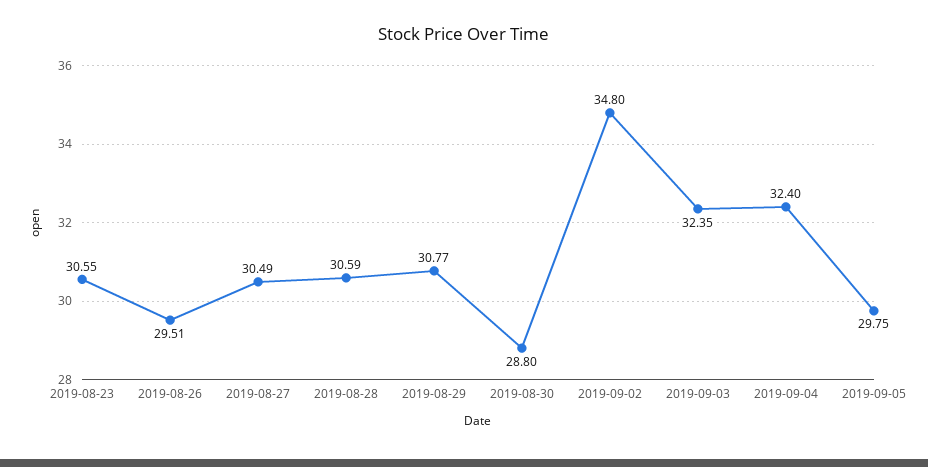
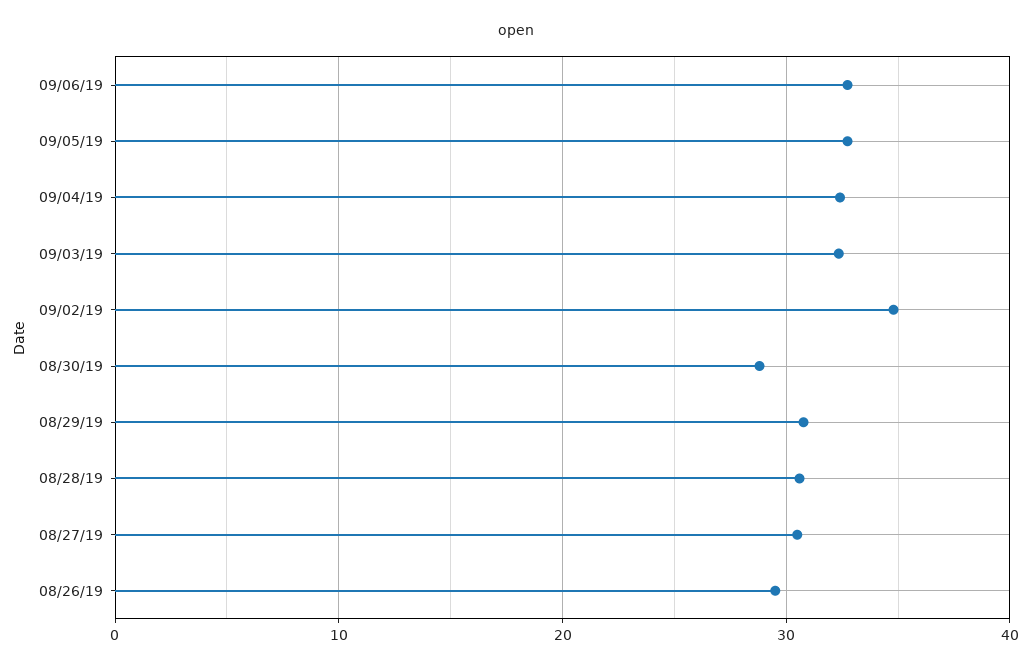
2019-08-23: 30.55 -> none
2019-09-05: 29.75 -> 33
09/06/19: none -> 33

